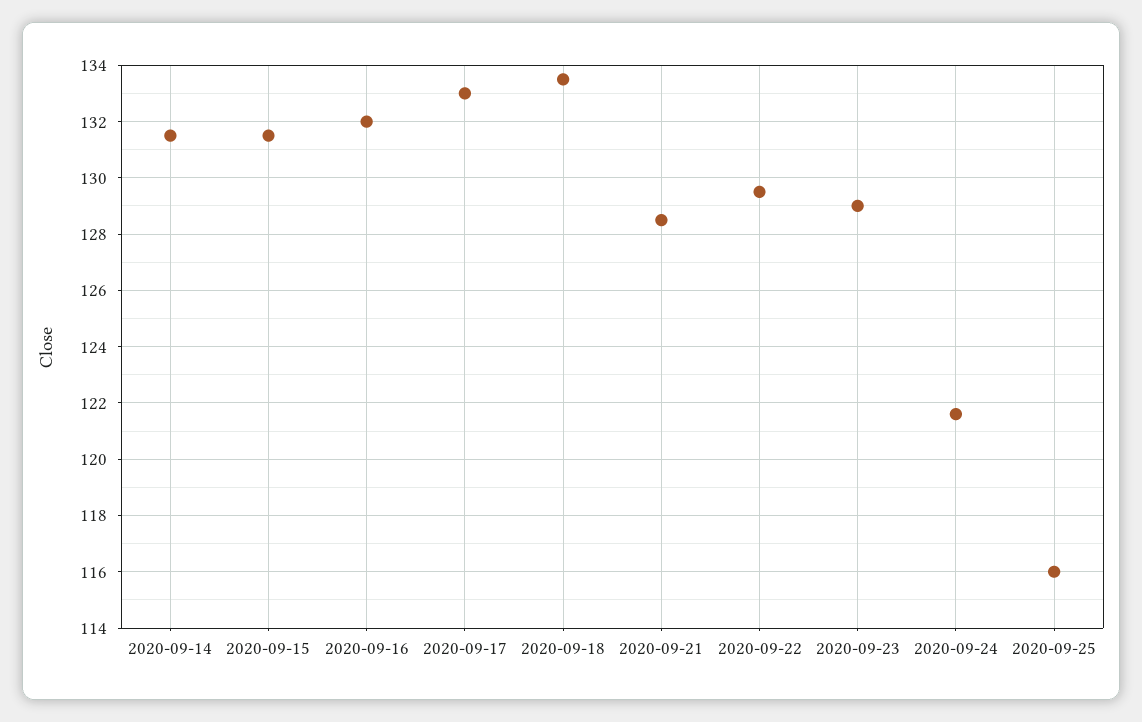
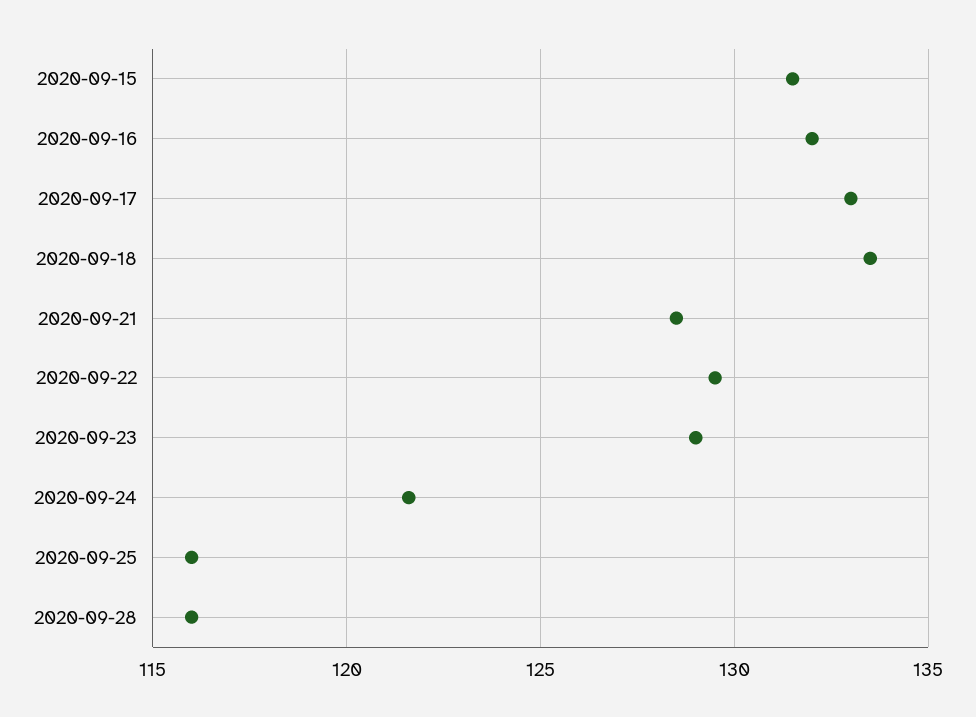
2020-09-14: 131.5 -> none
2020-09-28: none -> 116

